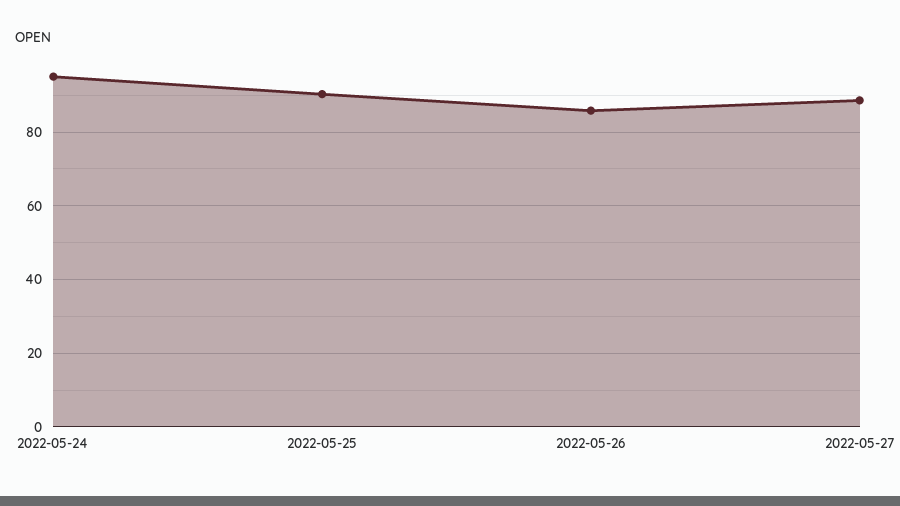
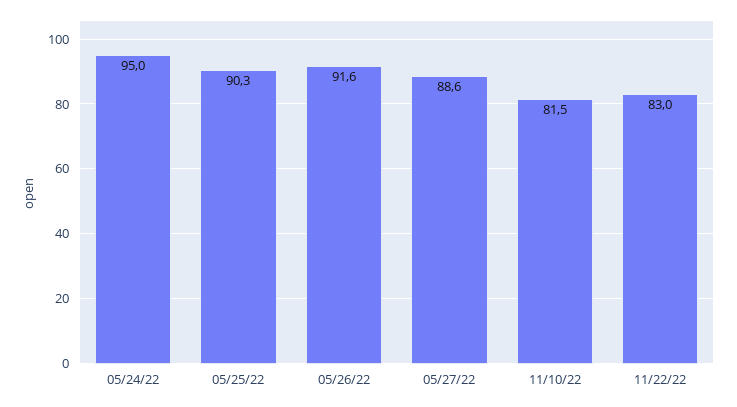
2022-05-26: 86 -> 91.6
11/10/22: none -> 81.5
11/22/22: none -> 83

